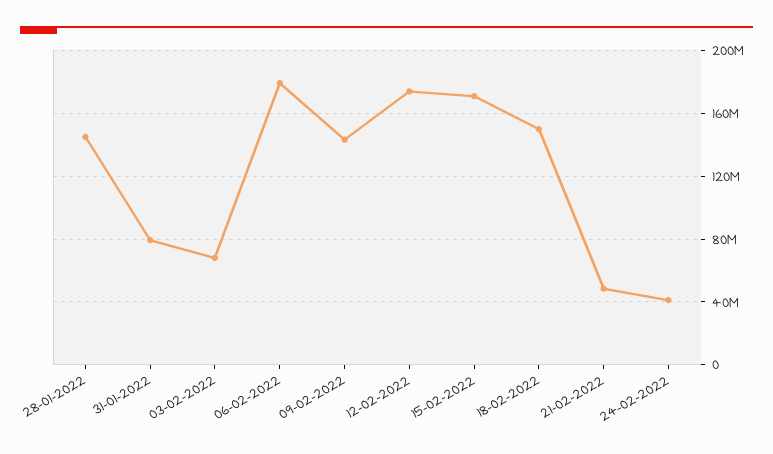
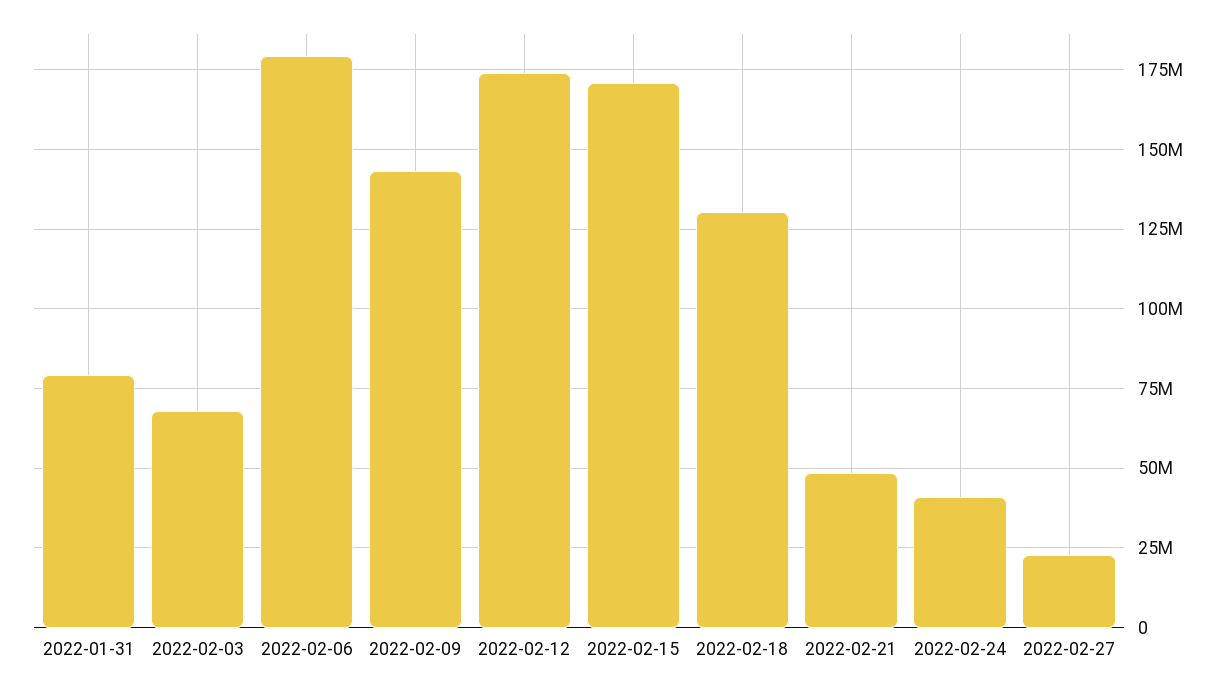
28-01-2022: 145000000 -> none
18-02-2022: 150000000 -> 130000000
2022-02-27: none -> 22500000

